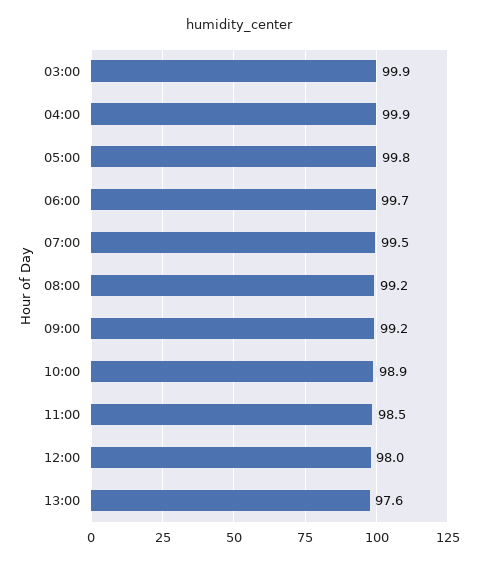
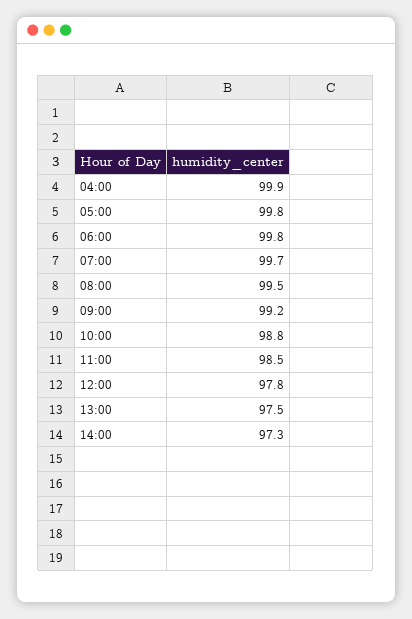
03:00: 99.9 -> none
06:00: 99.7 -> 99.8
07:00: 99.5 -> 99.7
08:00: 99.2 -> 99.5
10:00: 98.9 -> 98.8
12:00: 98 -> 97.8
13:00: 97.6 -> 97.5
14:00: none -> 97.3

